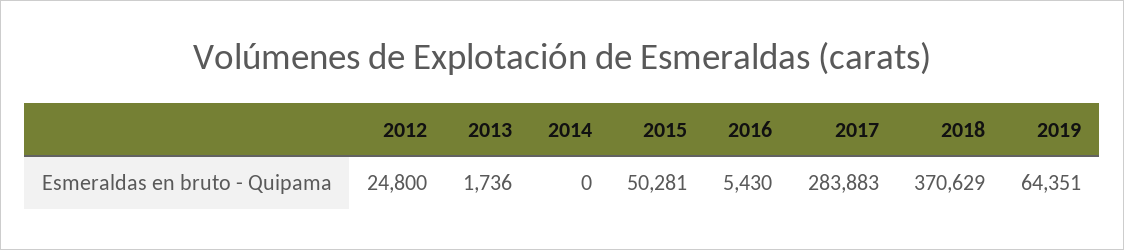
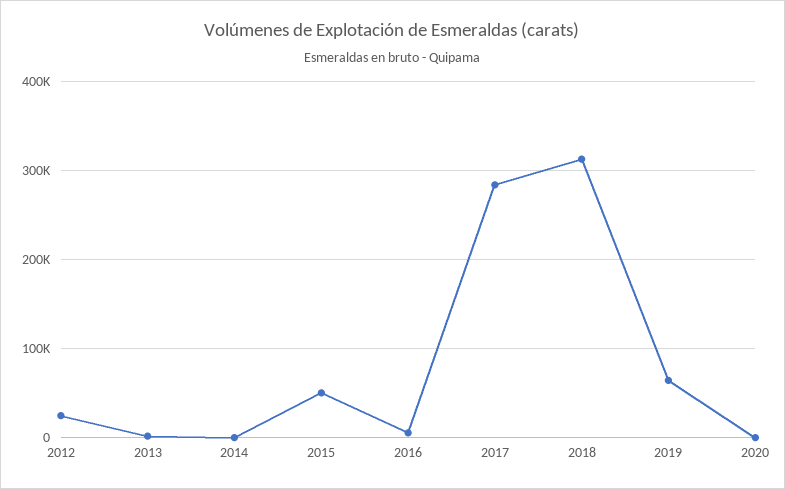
2018: 370629 -> 310000
2020: none -> 0

